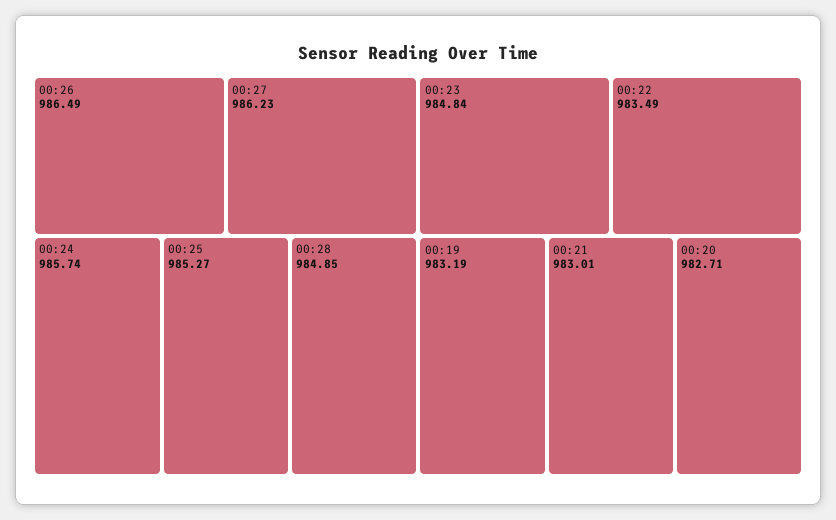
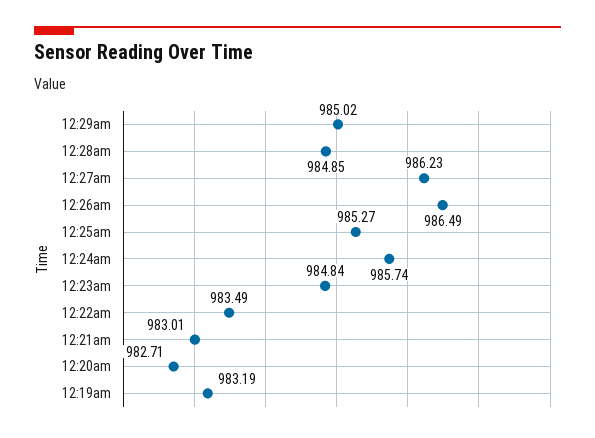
12:29am: none -> 985.02

